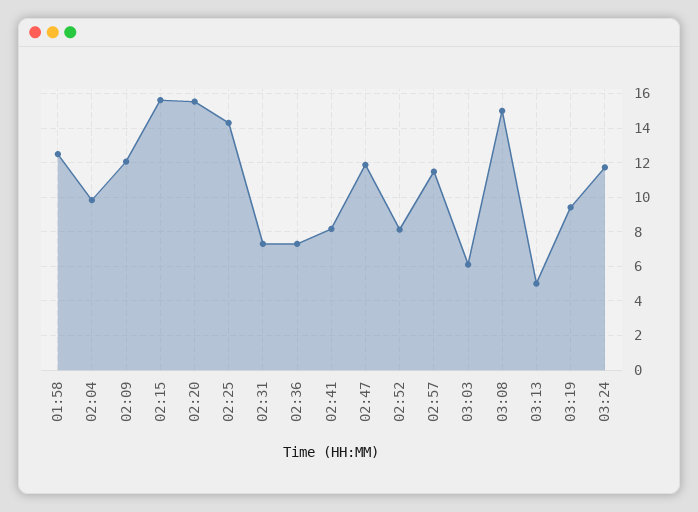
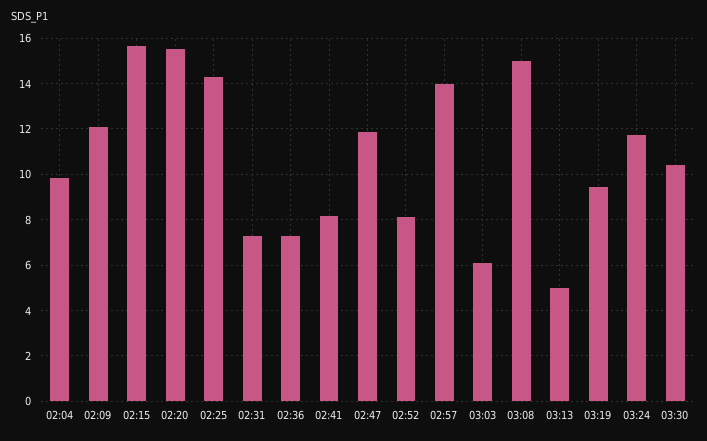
01:58: 12.5 -> none
02:57: 11.5 -> 14
03:30: none -> 10.5

